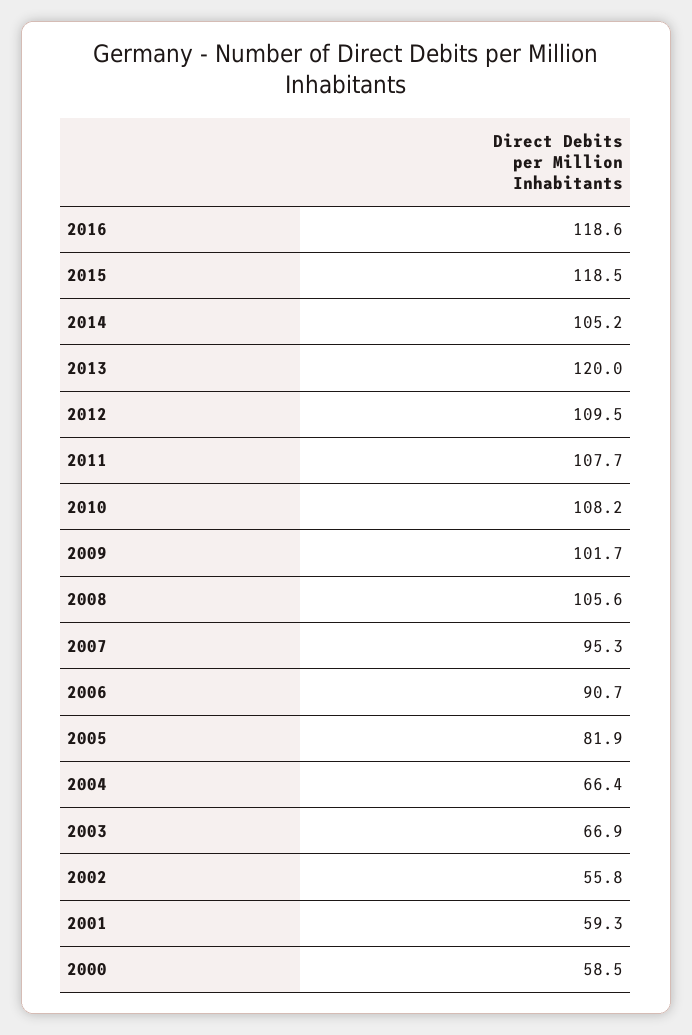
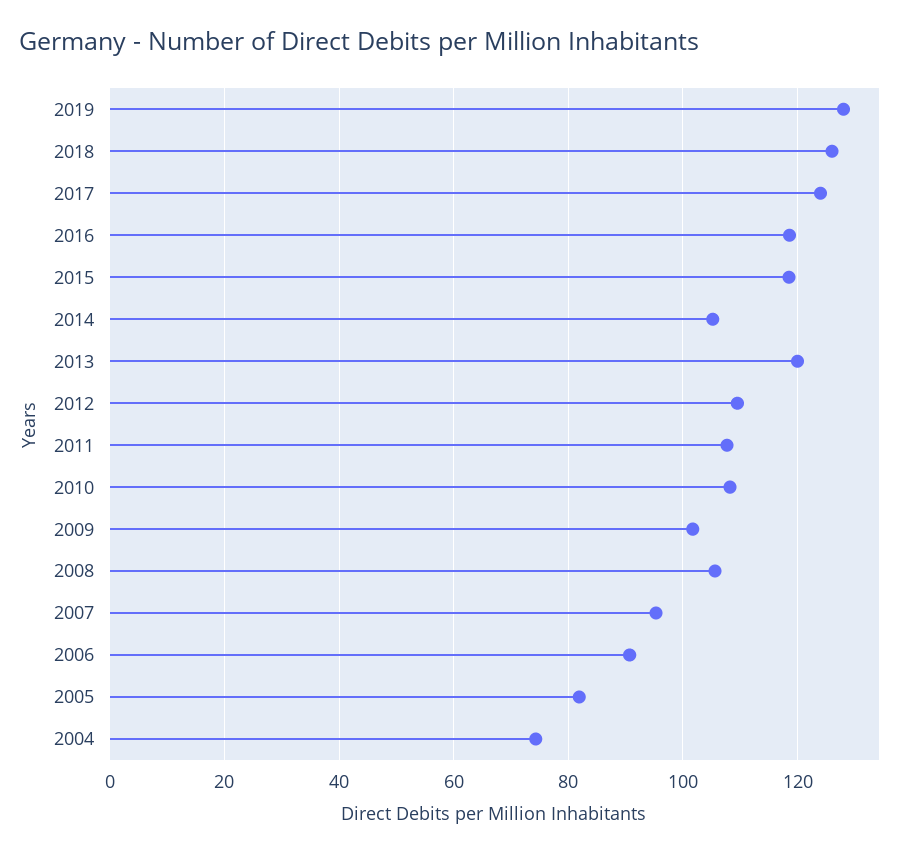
2004: 66.4 -> 74
2003: 66.9 -> none
2002: 55.8 -> none
2001: 59.3 -> none
2000: 58.5 -> none
2019: none -> 128
2018: none -> 126
2017: none -> 124

